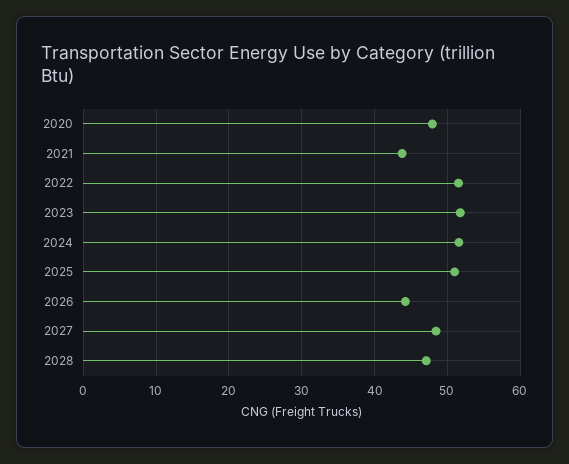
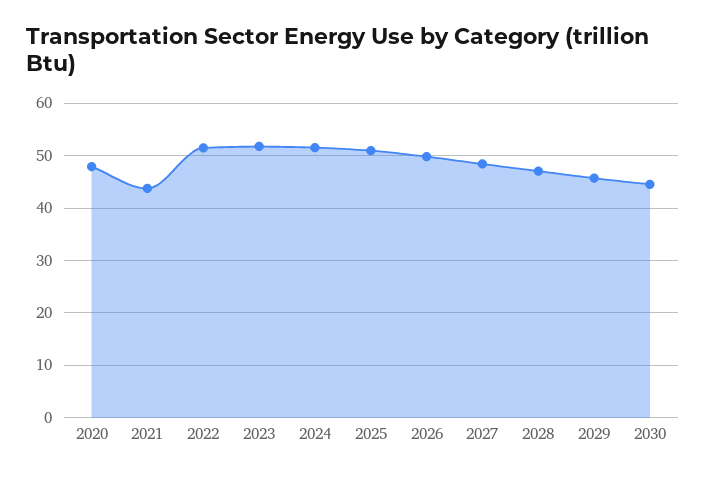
2026: 44 -> 50
2029: none -> 46
2030: none -> 44

